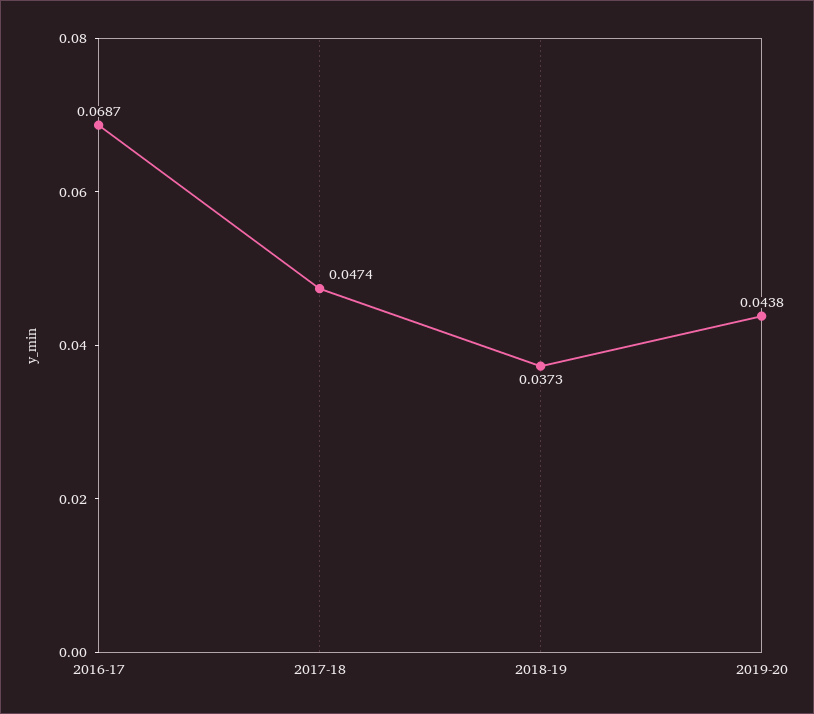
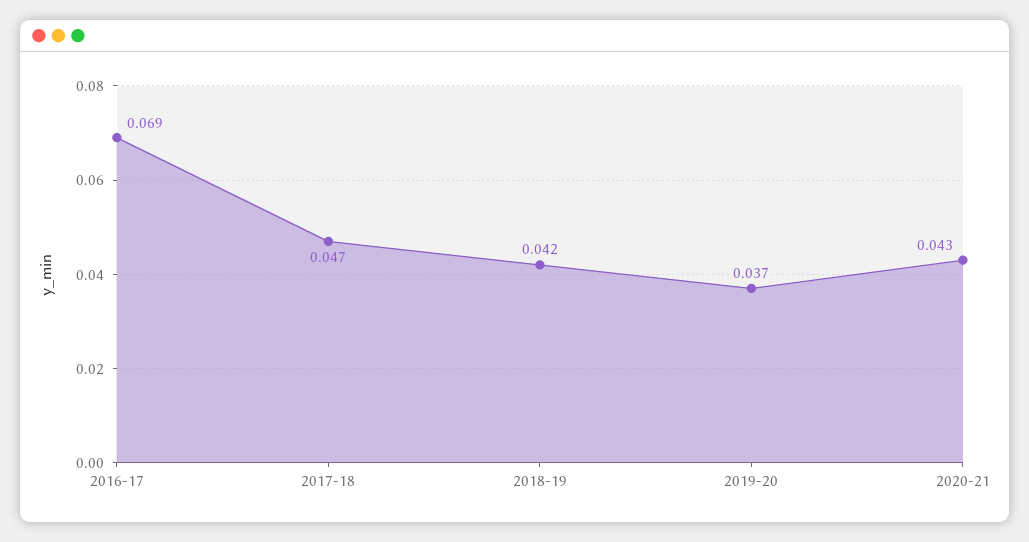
2018-19: 0.0373 -> 0.042
2019-20: 0.0438 -> 0.037
2020-21: none -> 0.043

